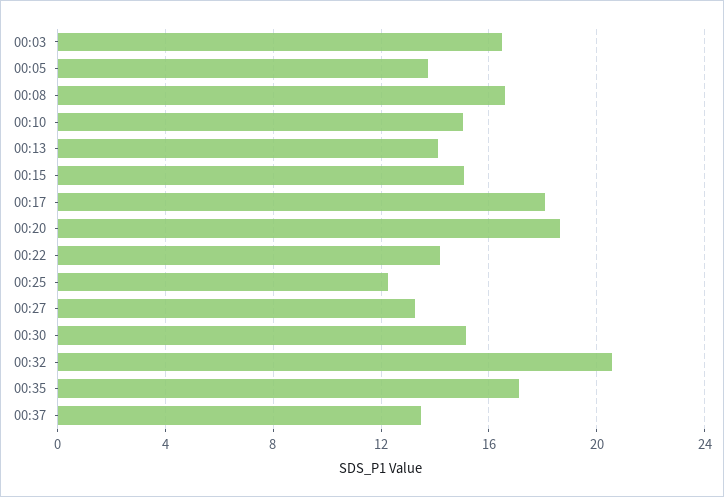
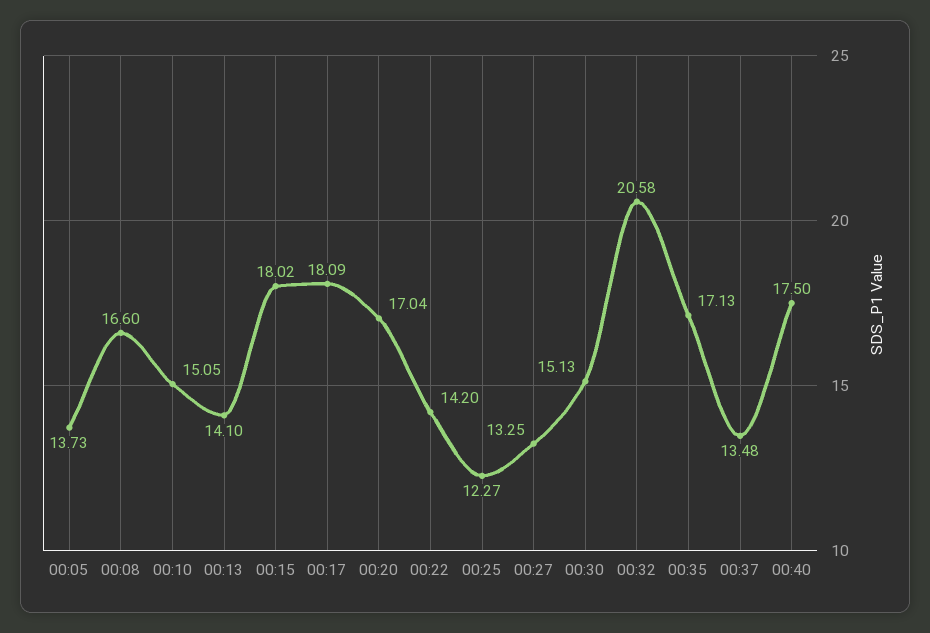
00:03: 16.5 -> none
00:15: 15 -> 18.02
00:20: 18.5 -> 17.04
00:40: none -> 17.5

